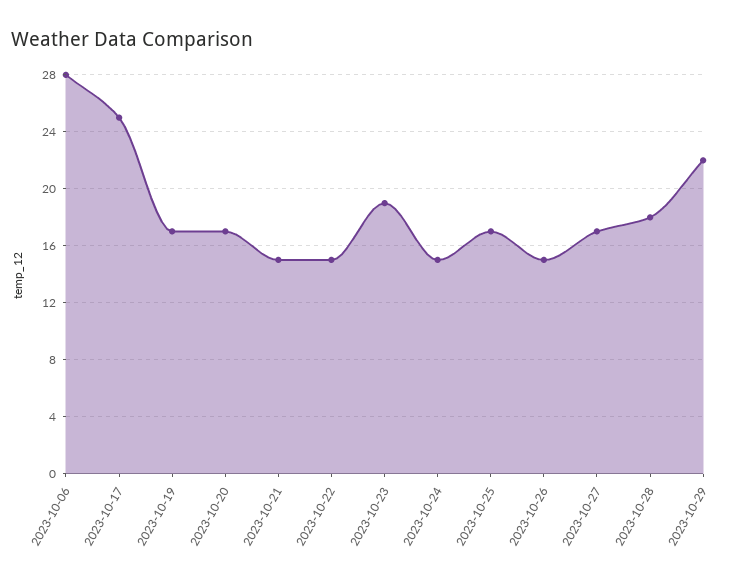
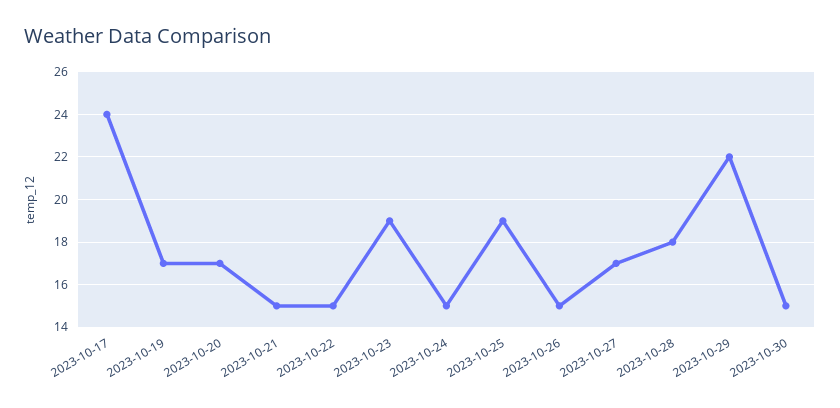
2023-10-06: 28 -> none
2023-10-17: 25 -> 24
2023-10-25: 17 -> 19
2023-10-30: none -> 15

